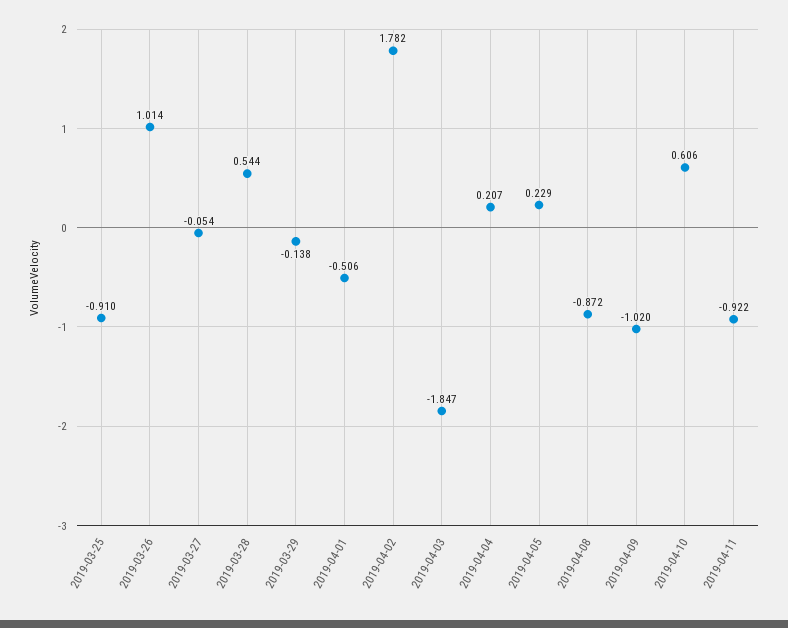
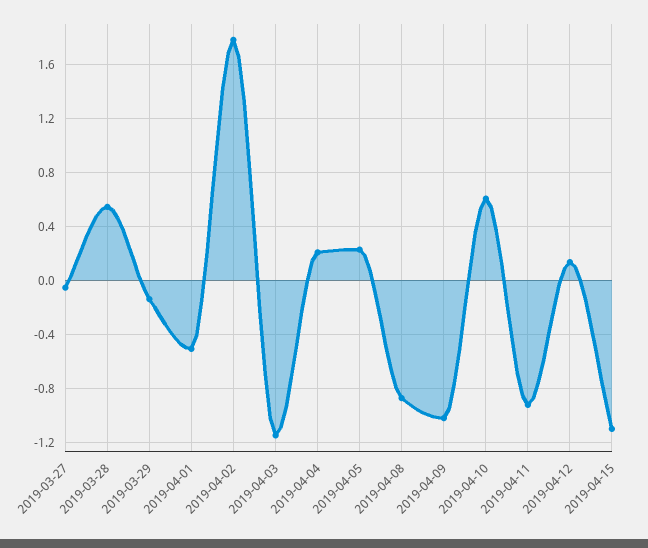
2019-03-25: -0.91 -> none
2019-03-26: 1.014 -> none
2019-04-03: -1.847 -> -1.15
2019-04-12: none -> 0.15
2019-04-15: none -> -1.1

